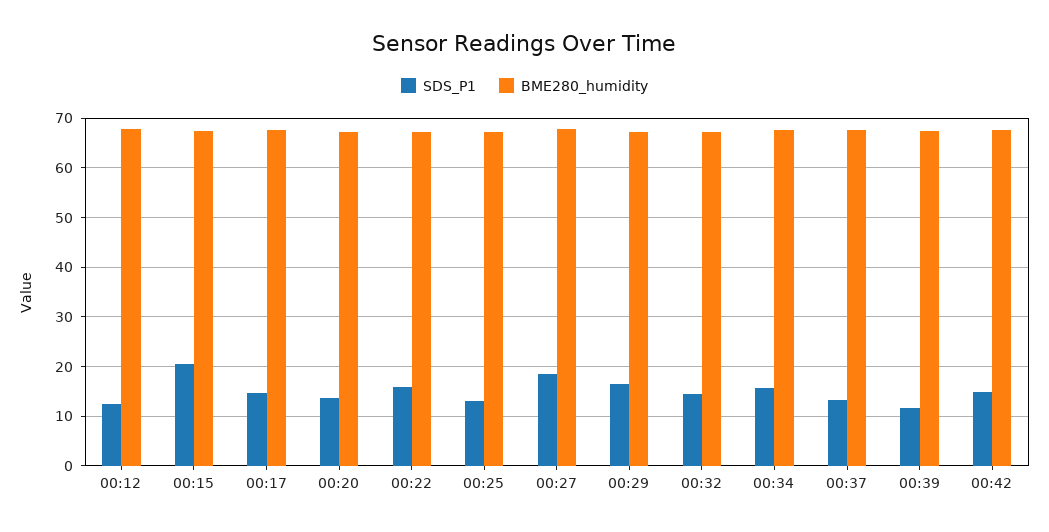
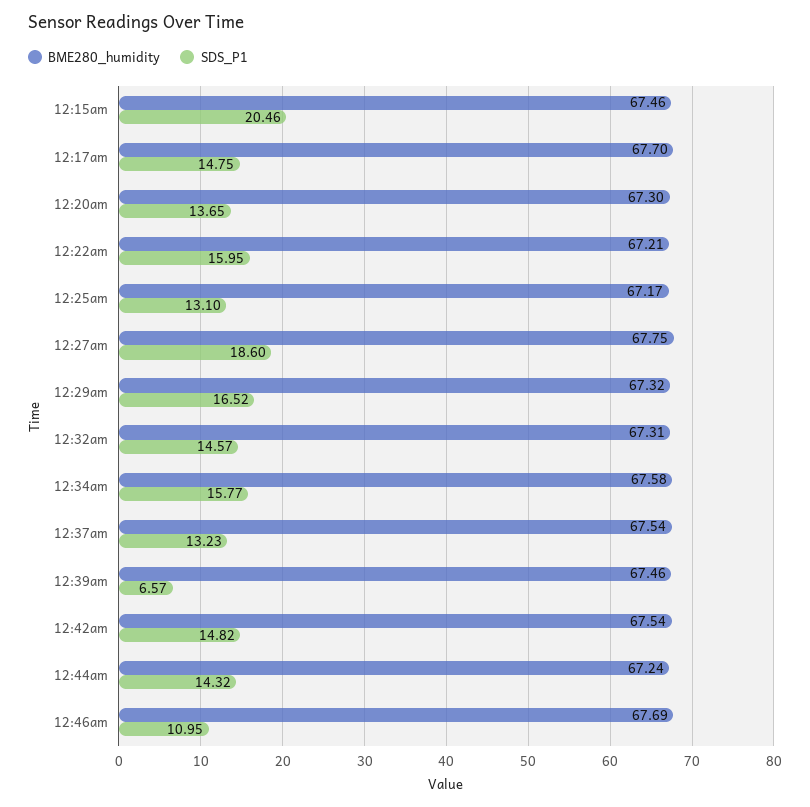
SDS_P1, 00:12: 12 -> none
BME280_humidity, 00:12: 68 -> none
SDS_P1, 00:39: 12 -> 6.57
BME280_humidity, 12:44am: none -> 67.24
SDS_P1, 12:44am: none -> 14.32
BME280_humidity, 12:46am: none -> 67.69
SDS_P1, 12:46am: none -> 10.95

